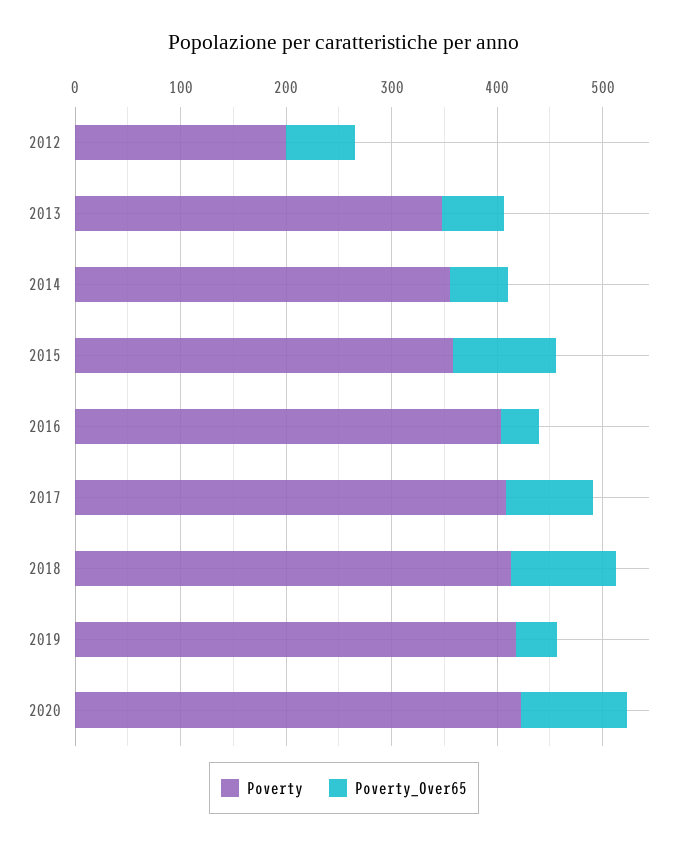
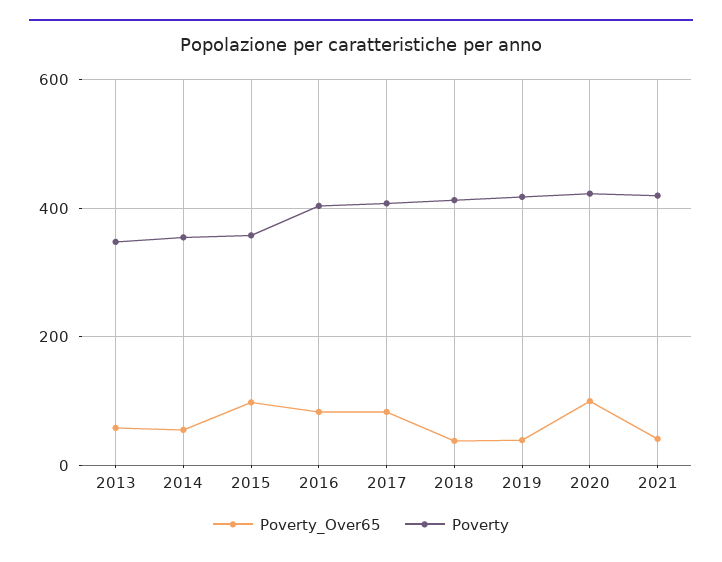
Poverty, 2012: 200 -> none
Poverty_Over65, 2012: 60 -> none
Poverty_Over65, 2016: 40 -> 80
Poverty_Over65, 2018: 100 -> 40
Poverty_Over65, 2021: none -> 40
Poverty, 2021: none -> 420

